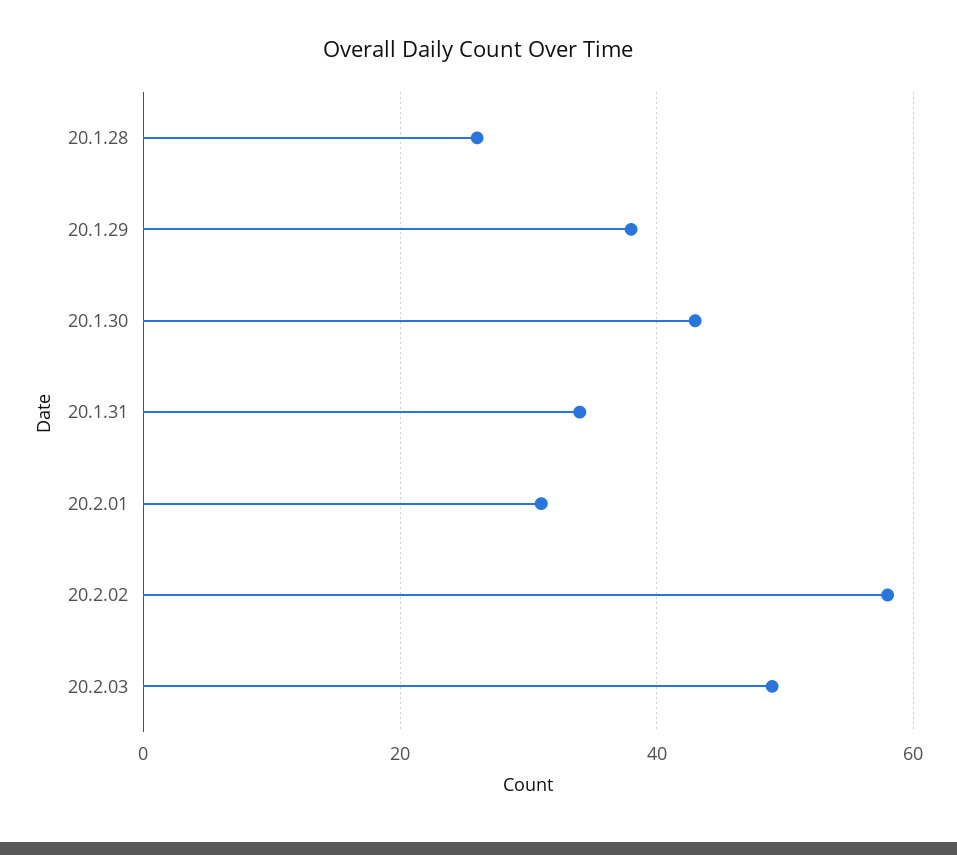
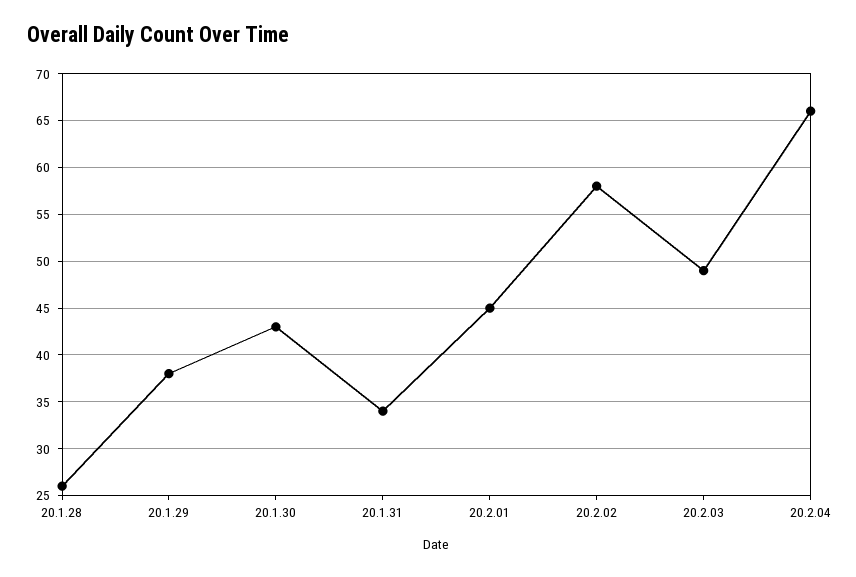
20.2.01: 30 -> 45
20.2.04: none -> 66

